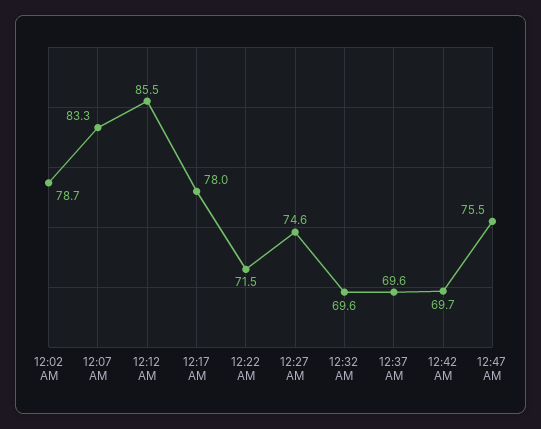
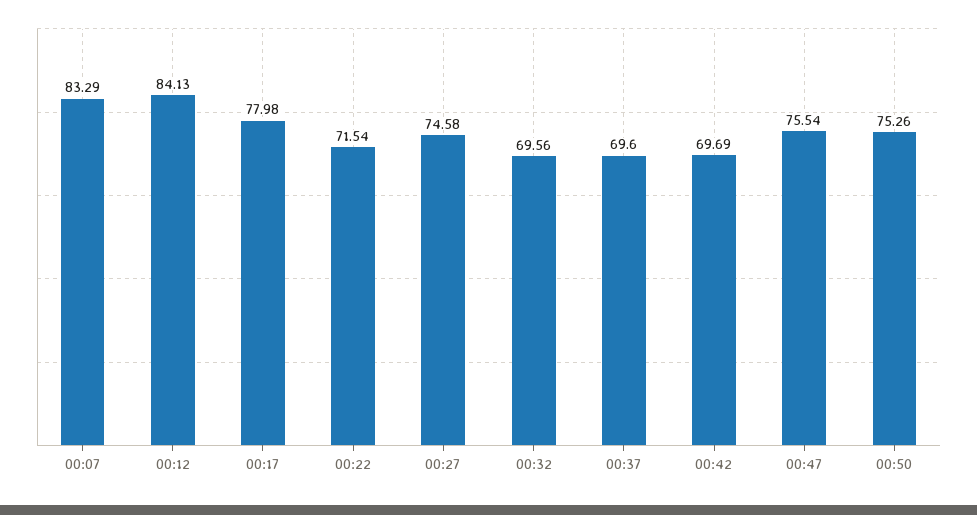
12:02 AM: 78.7 -> none
12:12 AM: 85.5 -> 84.13
00:50: none -> 75.26

